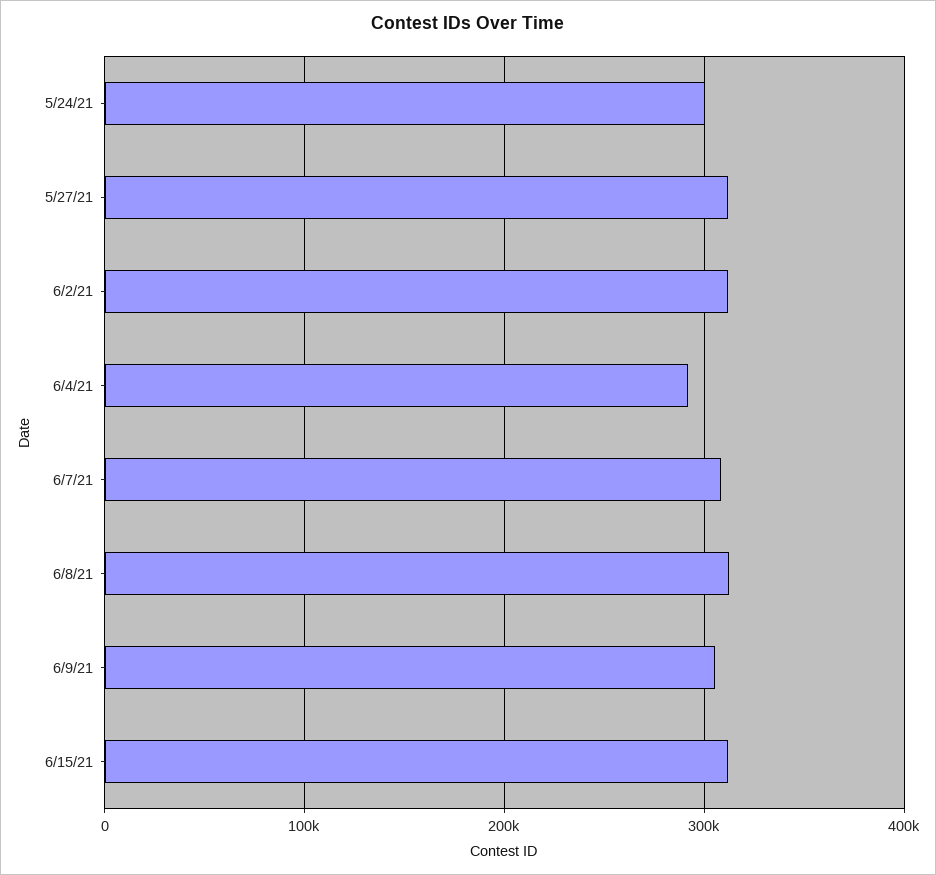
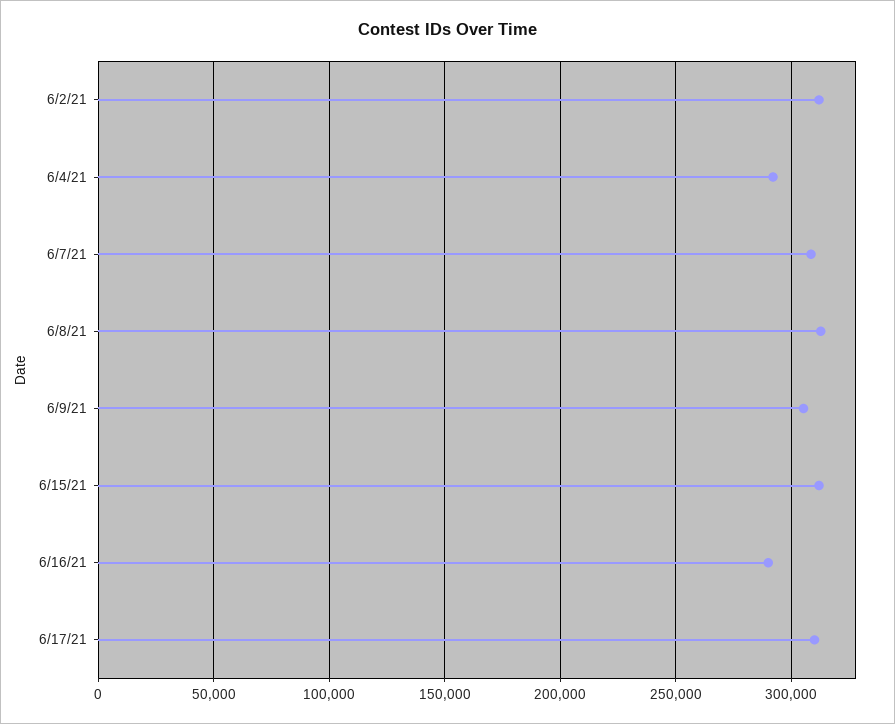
5/24/21: 300000 -> none
5/27/21: 310000 -> none
6/16/21: none -> 290000
6/17/21: none -> 310000

